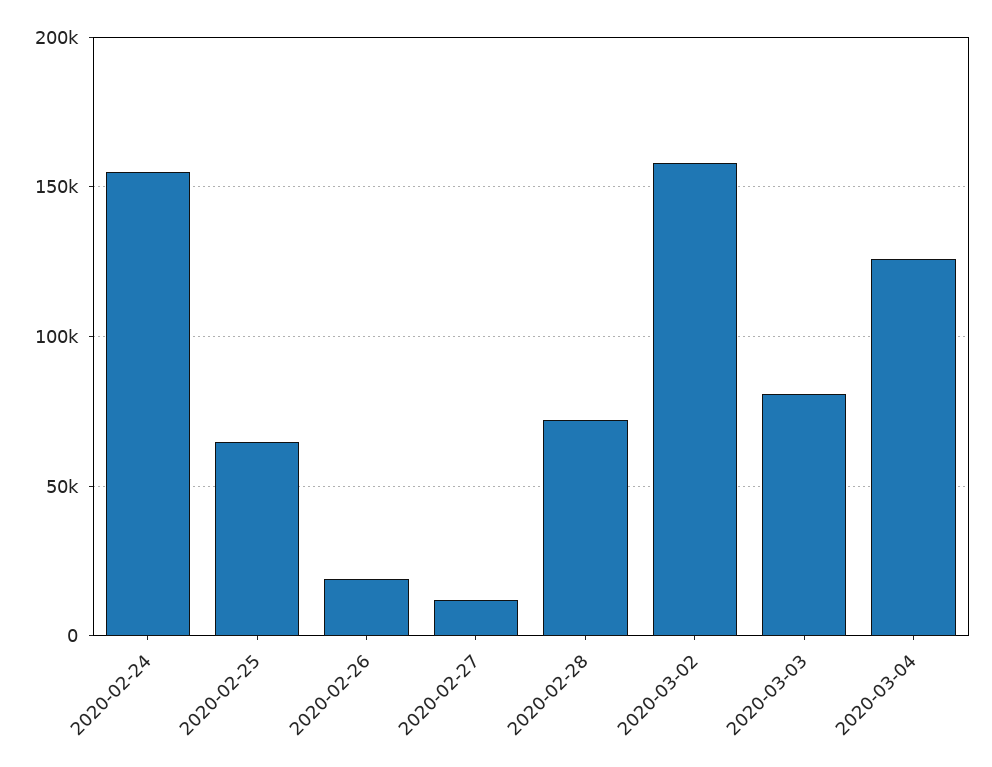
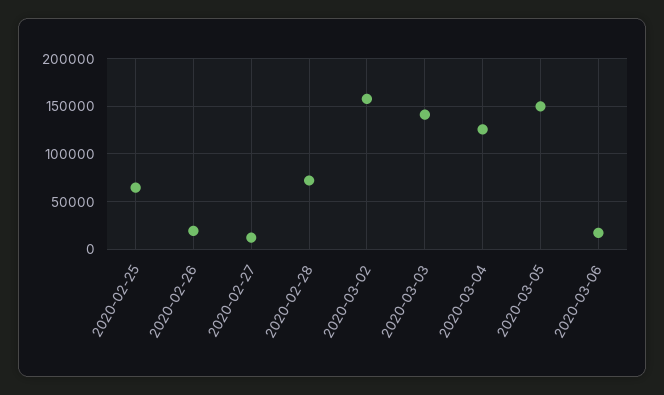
2020-02-24: 155000 -> none
2020-03-03: 80000 -> 140000
2020-03-05: none -> 150000
2020-03-06: none -> 20000

